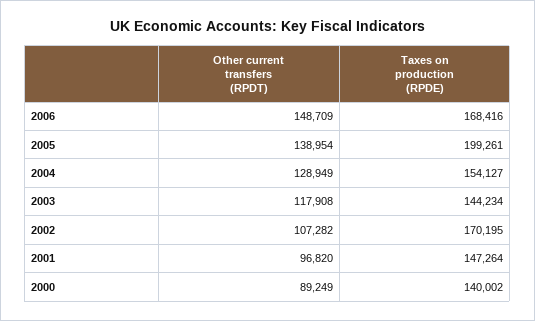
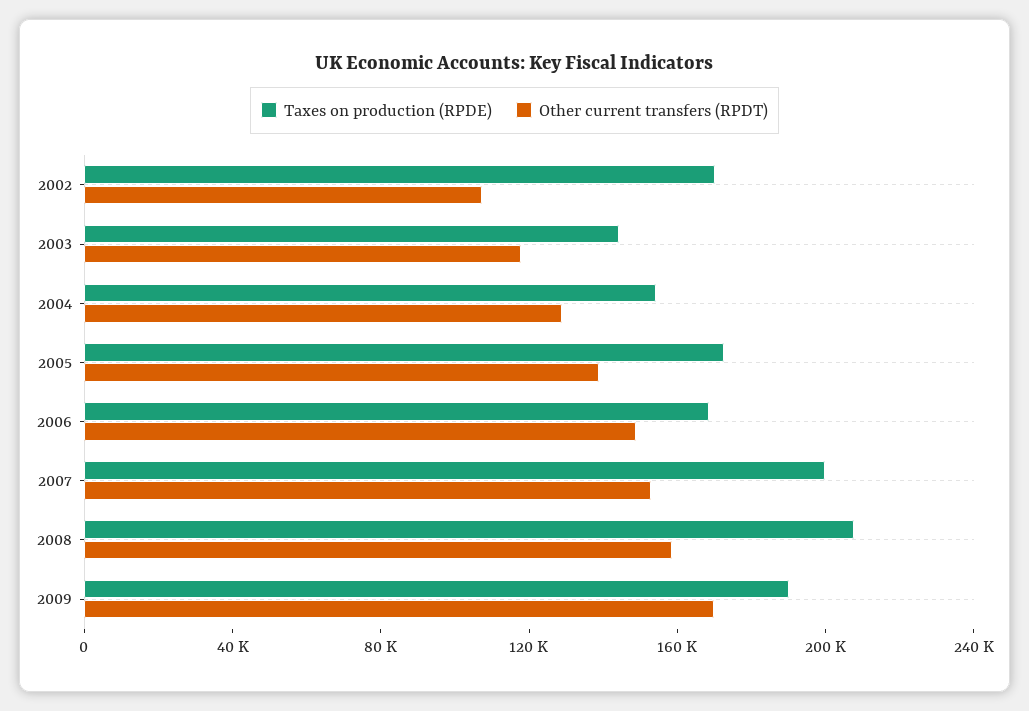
Taxes on production (RPDE), 2005: 199261 -> 170000
Other current transfers (RPDT), 2001: 96820 -> none
Taxes on production (RPDE), 2001: 147264 -> none
Other current transfers (RPDT), 2000: 89249 -> none
Taxes on production (RPDE), 2000: 140002 -> none
Taxes on production (RPDE), 2007: none -> 200000
Other current transfers (RPDT), 2007: none -> 150000
Taxes on production (RPDE), 2008: none -> 210000
Other current transfers (RPDT), 2008: none -> 160000
Taxes on production (RPDE), 2009: none -> 190000
Other current transfers (RPDT), 2009: none -> 170000

